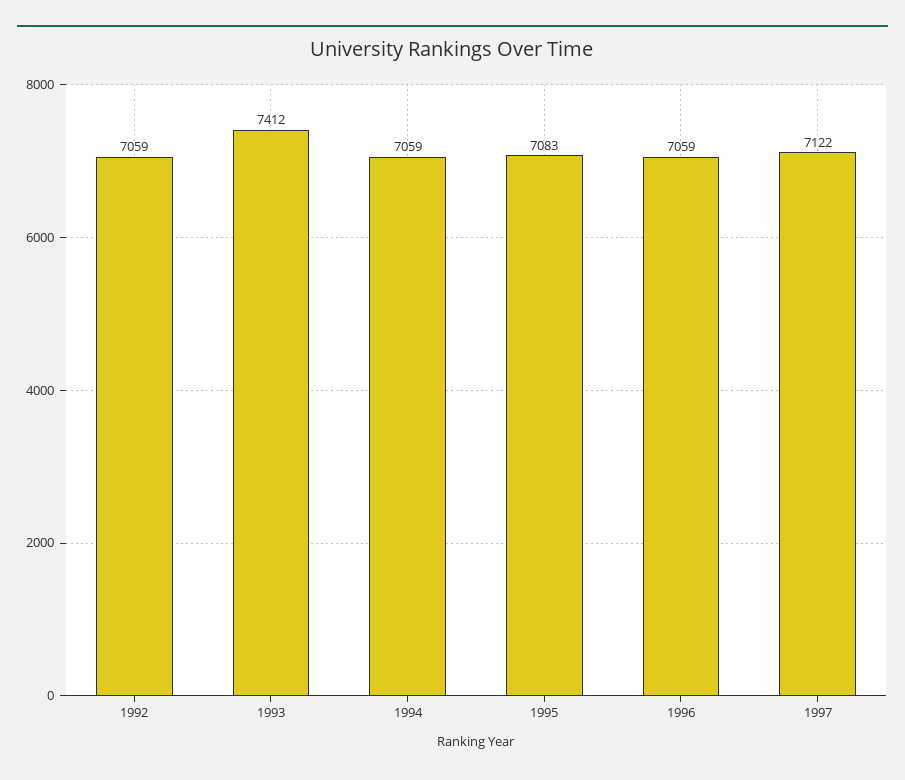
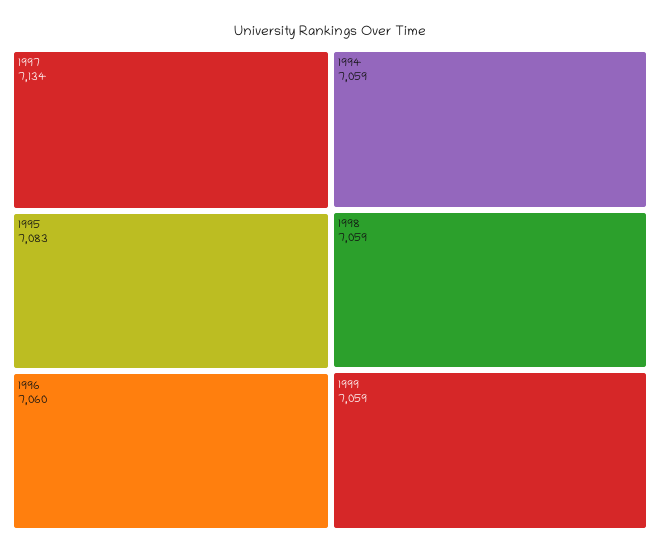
1992: 7059 -> none
1993: 7412 -> none
1996: 7059 -> 7060
1997: 7122 -> 7134
1998: none -> 7059
1999: none -> 7059

